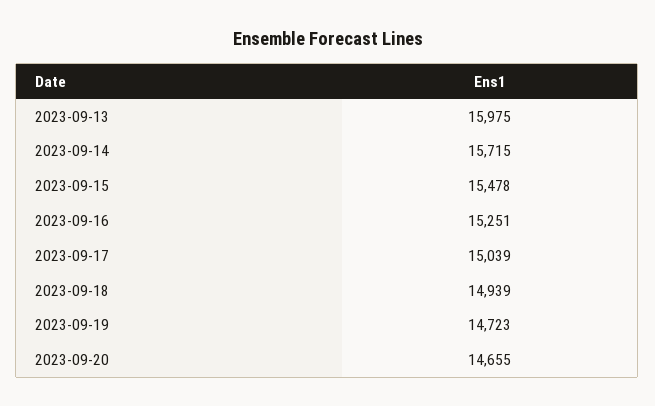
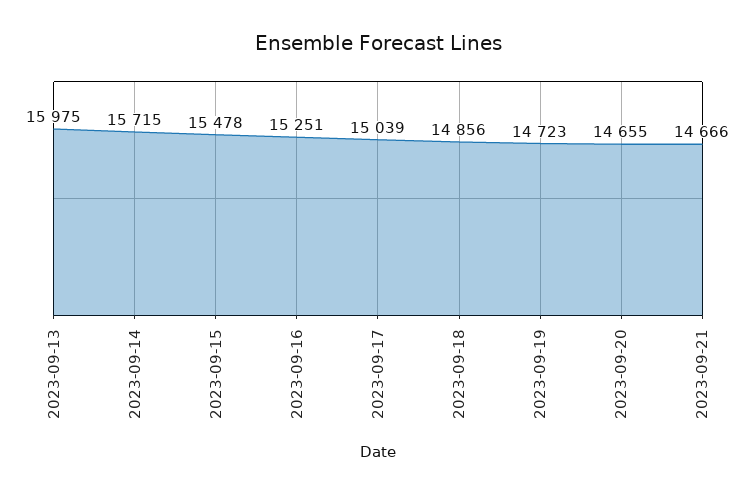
2023-09-18: 14939 -> 14856
2023-09-21: none -> 14666

